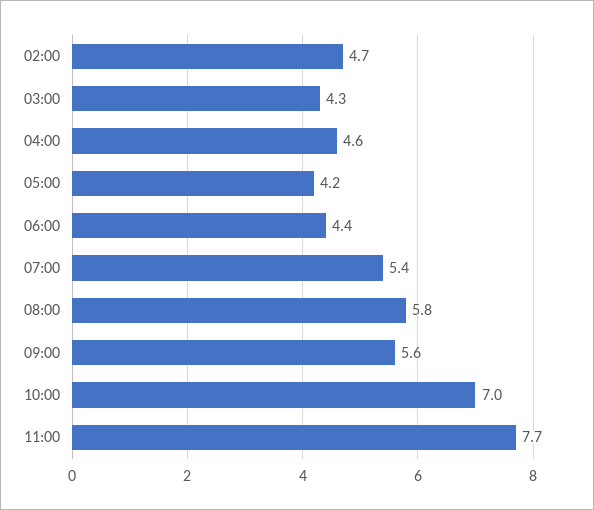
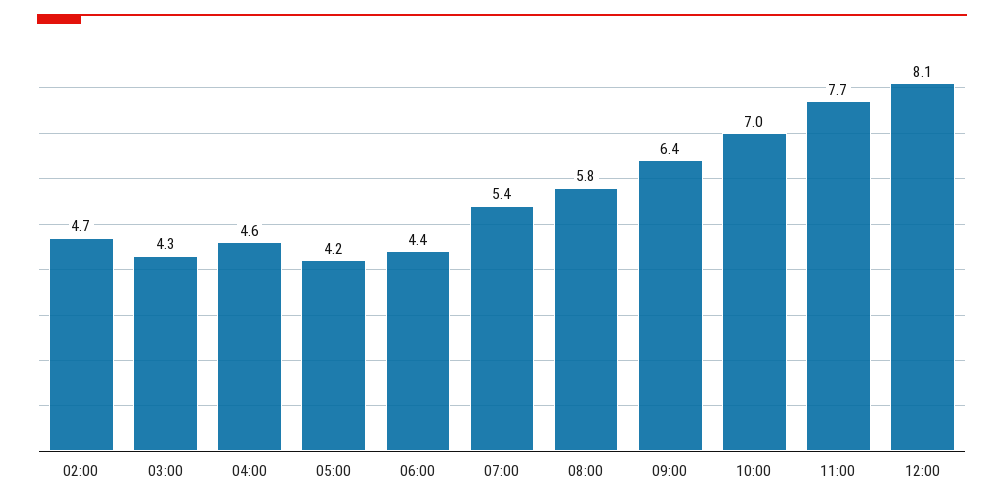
09:00: 5.6 -> 6.4
12:00: none -> 8.1

